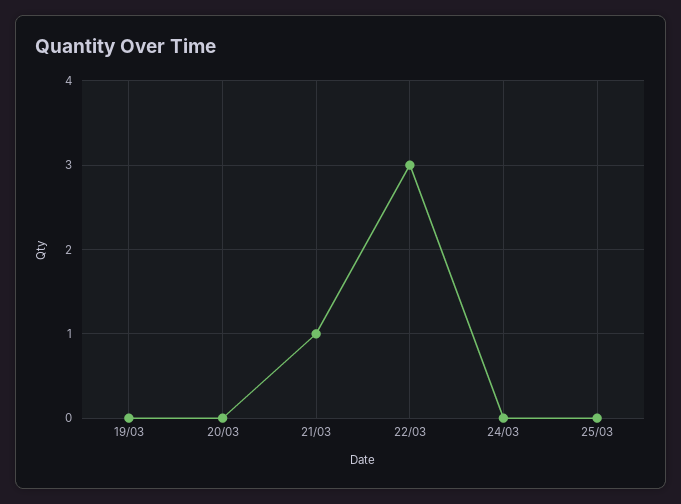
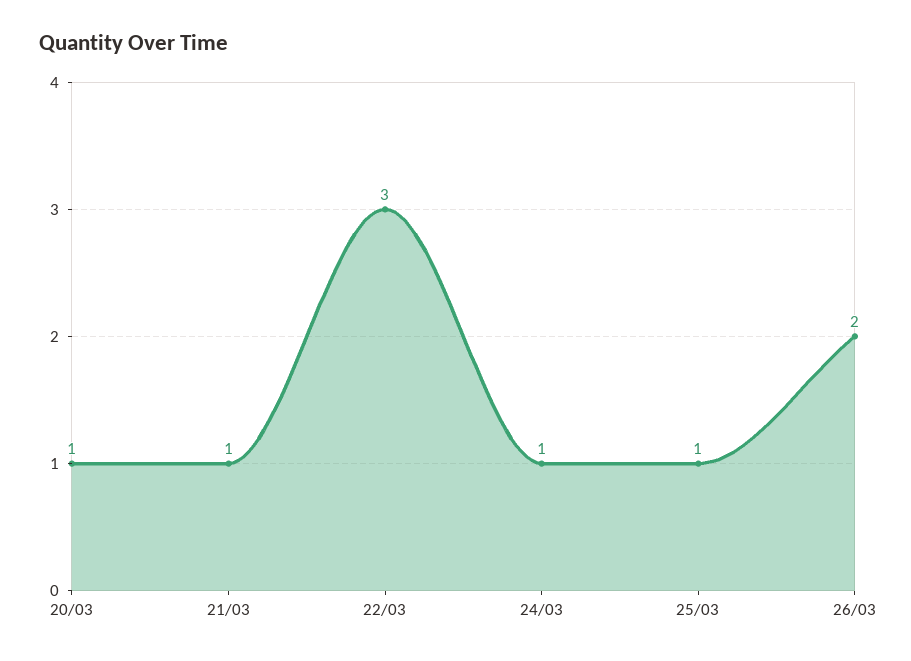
19/03: 0 -> none
20/03: 0 -> 1
24/03: 0 -> 1
25/03: 0 -> 1
26/03: none -> 2

